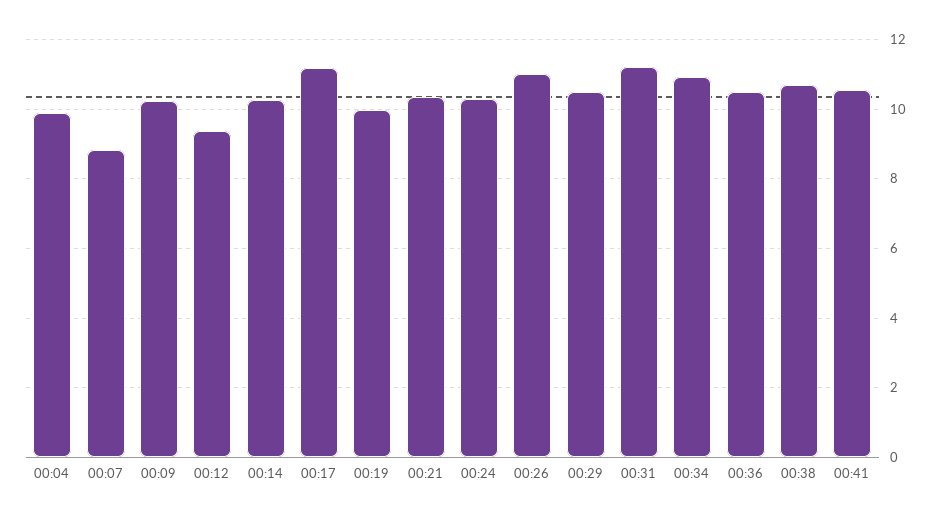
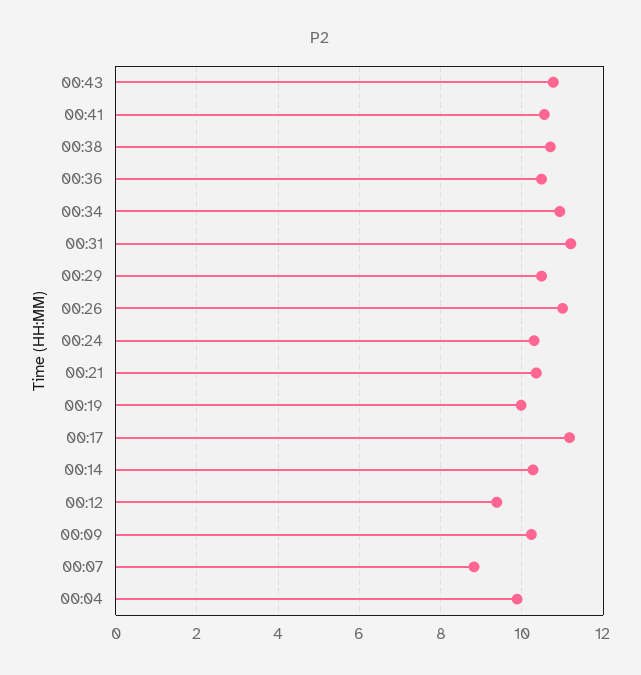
00:43: none -> 10.8

